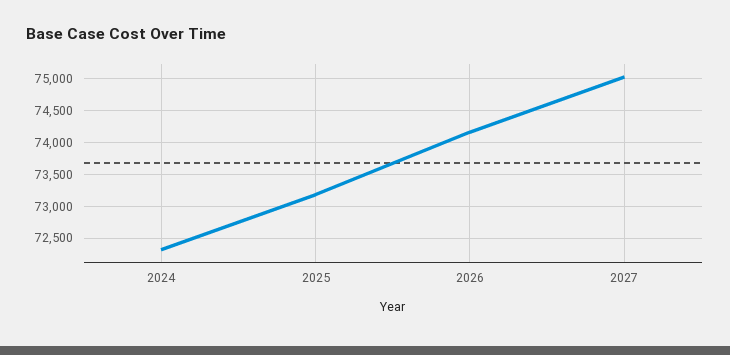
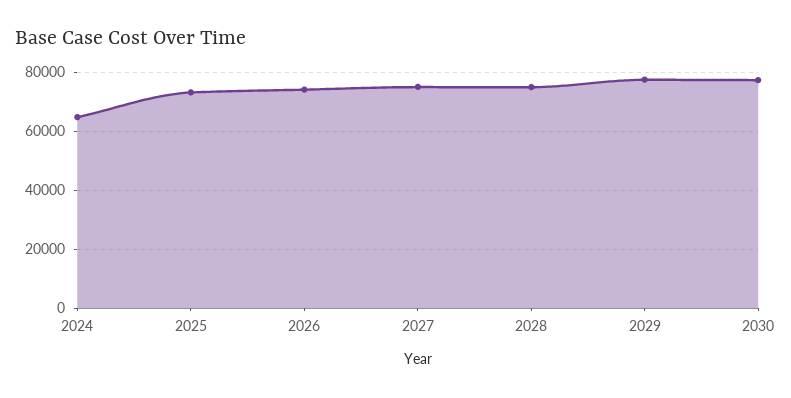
2024: 72300 -> 65000
2028: none -> 75000
2029: none -> 77500
2030: none -> 77500

